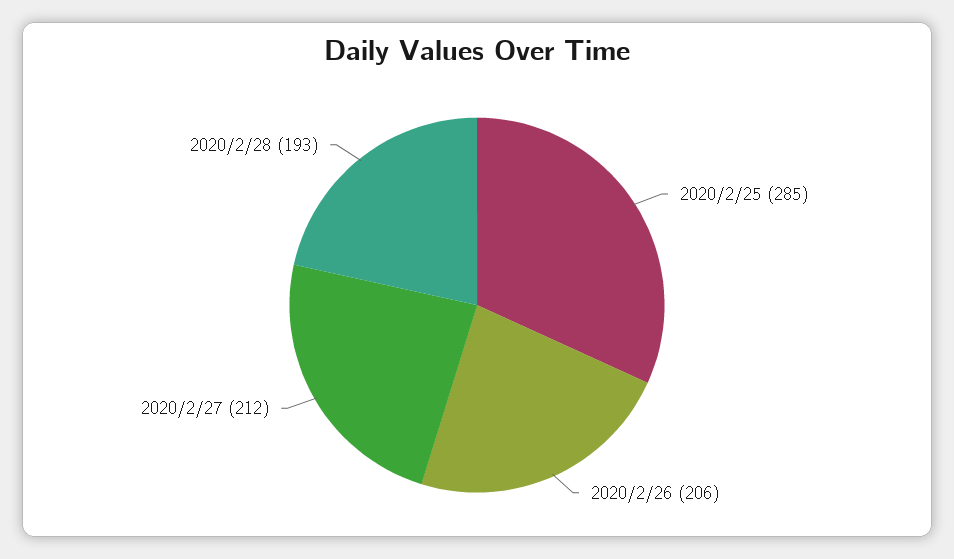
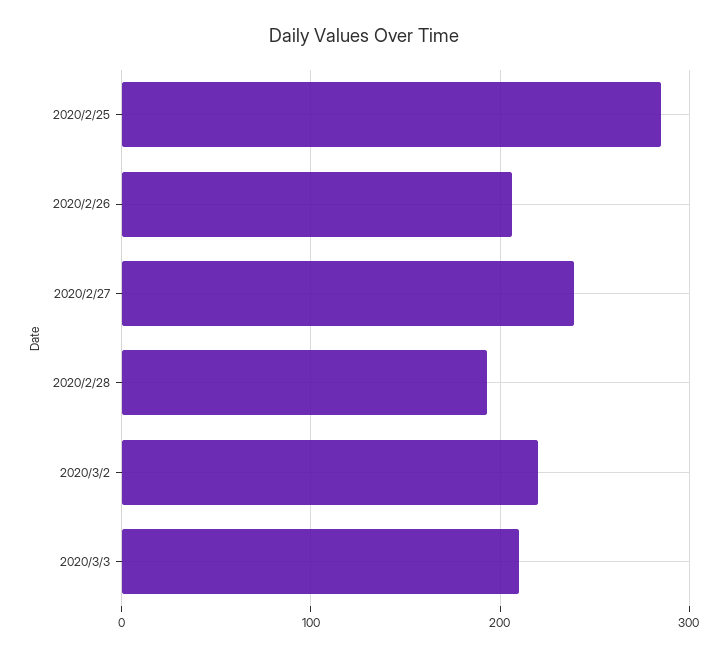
2020/2/27: 212 -> 240
2020/3/2: none -> 220
2020/3/3: none -> 210

